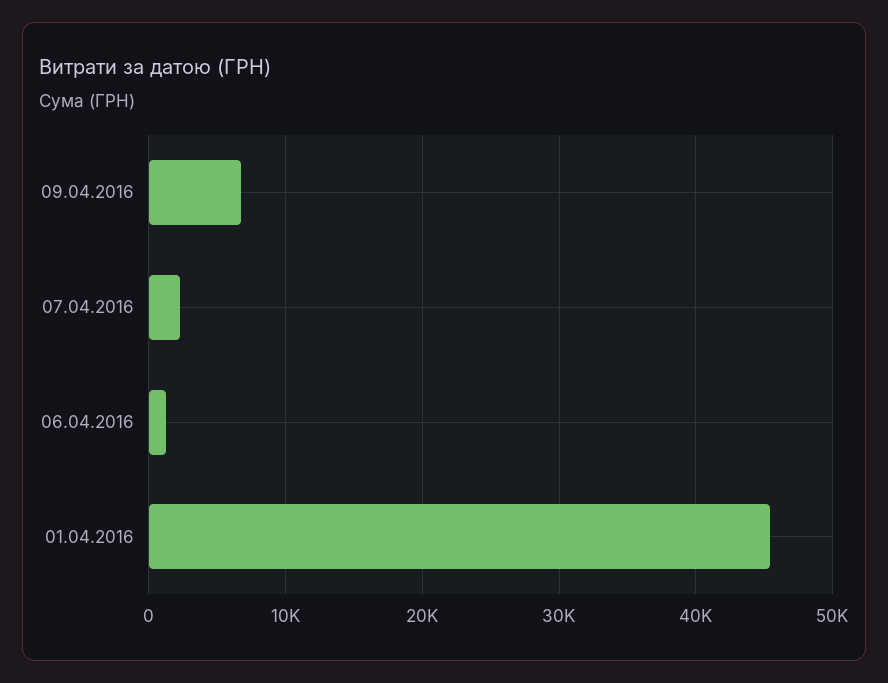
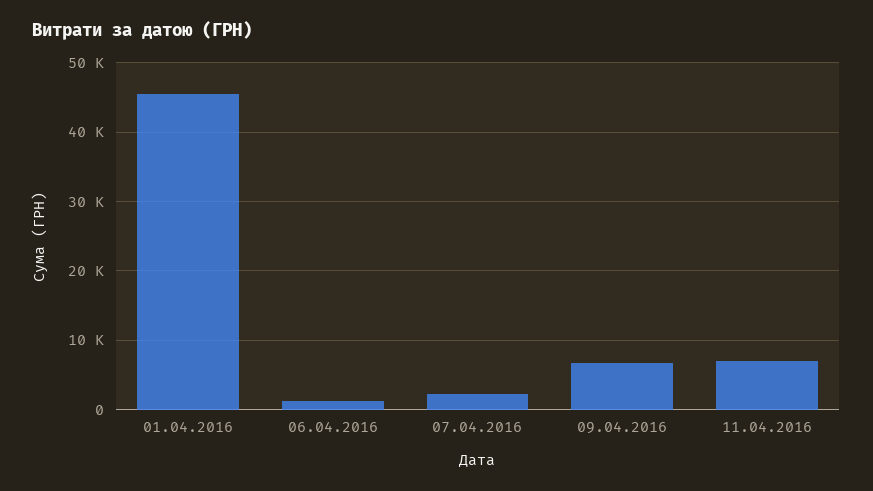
11.04.2016: none -> 7000

